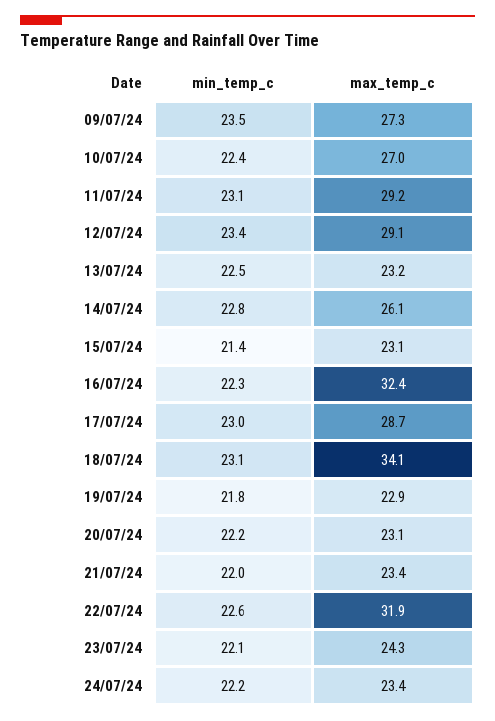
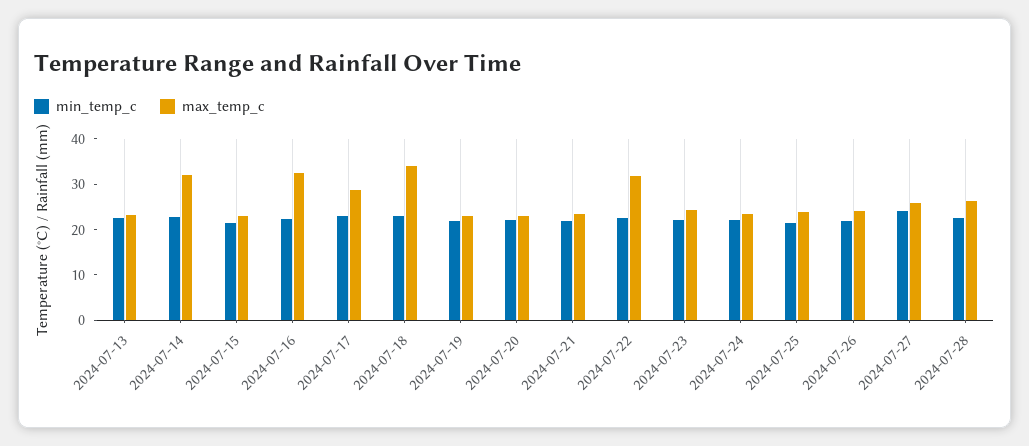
min_temp_c, 09/07/24: 23.5 -> none
max_temp_c, 09/07/24: 27.3 -> none
min_temp_c, 10/07/24: 22.4 -> none
max_temp_c, 10/07/24: 27 -> none
min_temp_c, 11/07/24: 23.1 -> none
max_temp_c, 11/07/24: 29.2 -> none
min_temp_c, 12/07/24: 23.4 -> none
max_temp_c, 12/07/24: 29.1 -> none
max_temp_c, 14/07/24: 26.1 -> 32
min_temp_c, 2024-07-25: none -> 22
max_temp_c, 2024-07-25: none -> 24
min_temp_c, 2024-07-26: none -> 22
max_temp_c, 2024-07-26: none -> 24
min_temp_c, 2024-07-27: none -> 24
max_temp_c, 2024-07-27: none -> 26
min_temp_c, 2024-07-28: none -> 22
max_temp_c, 2024-07-28: none -> 26

